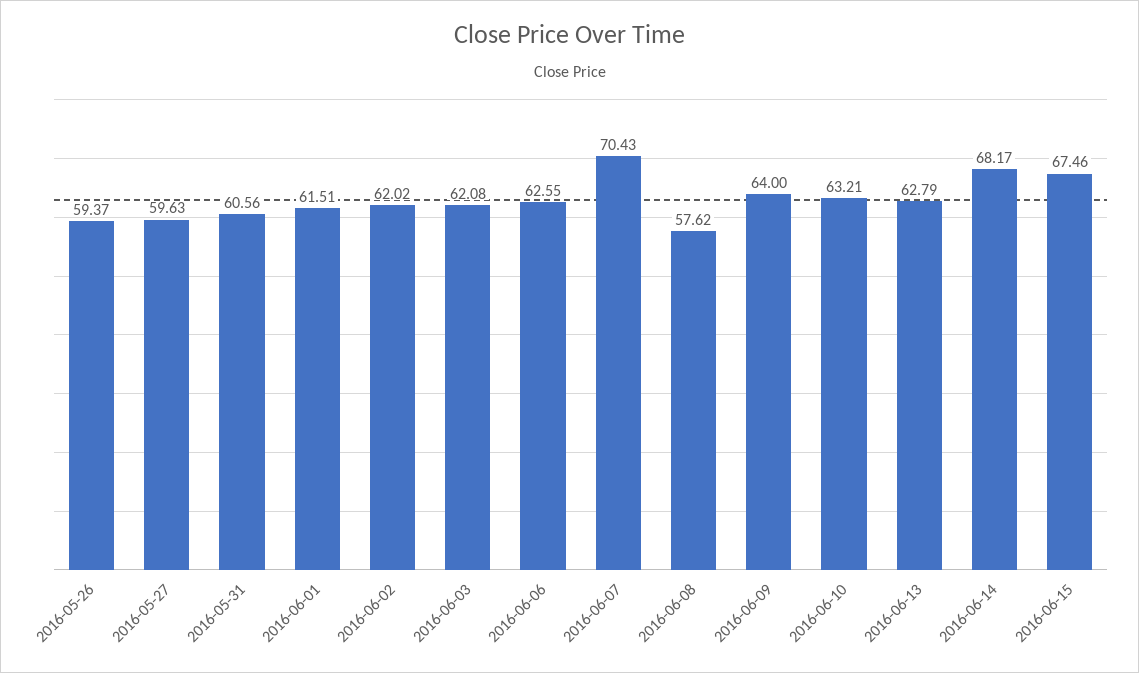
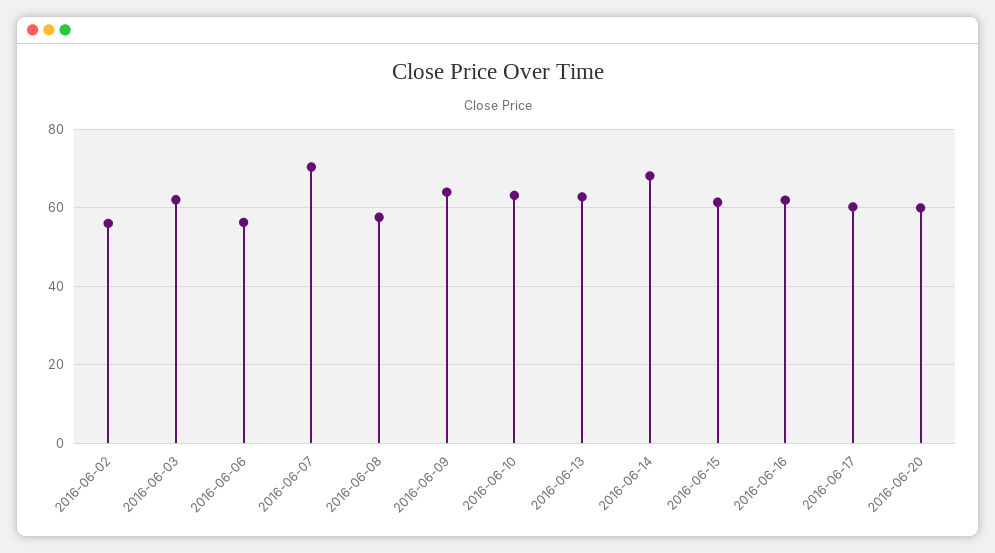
2016-05-26: 59.37 -> none
2016-05-27: 59.63 -> none
2016-05-31: 60.56 -> none
2016-06-01: 61.51 -> none
2016-06-02: 62.02 -> 56
2016-06-06: 62.55 -> 56
2016-06-15: 67.46 -> 62
2016-06-16: none -> 62
2016-06-17: none -> 60
2016-06-20: none -> 60

